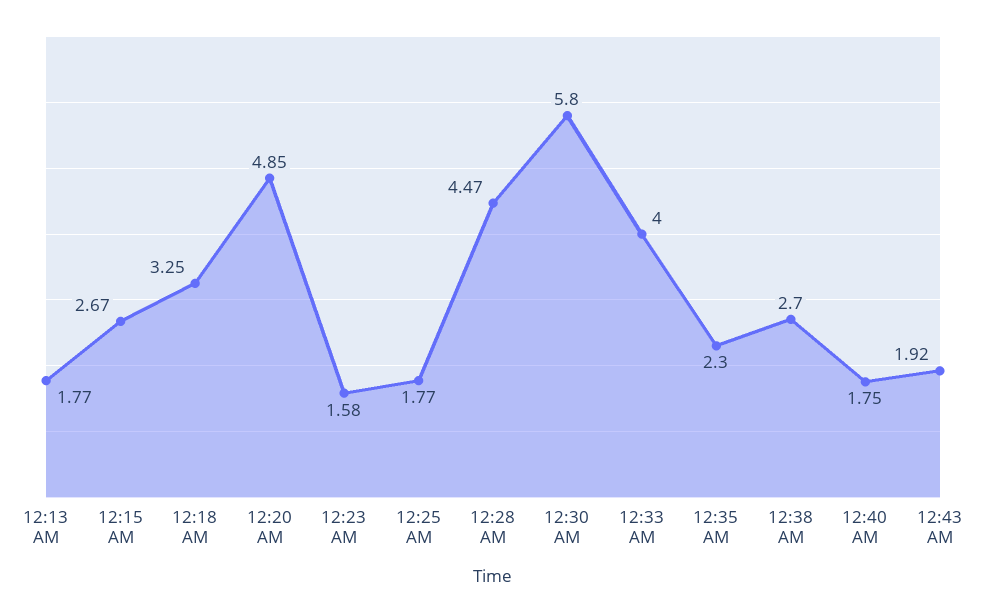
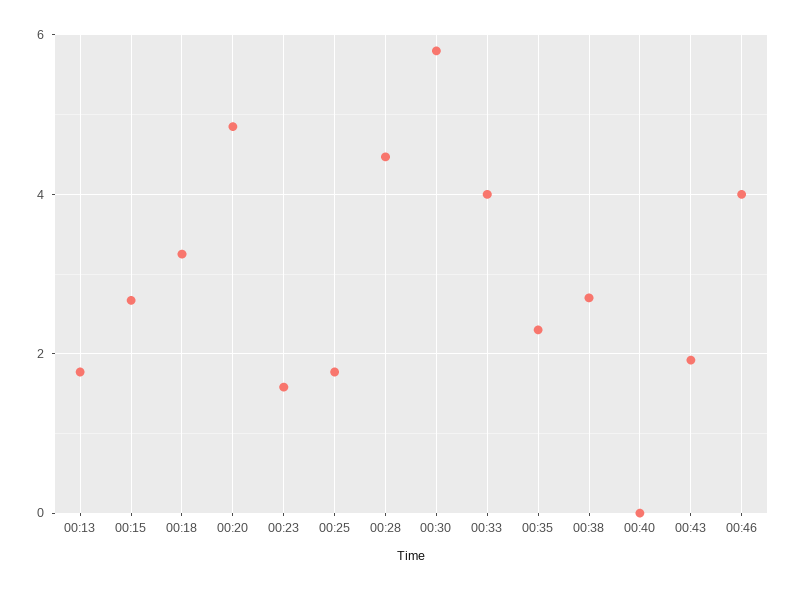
12:40 AM: 1.75 -> 0
00:46: none -> 4

